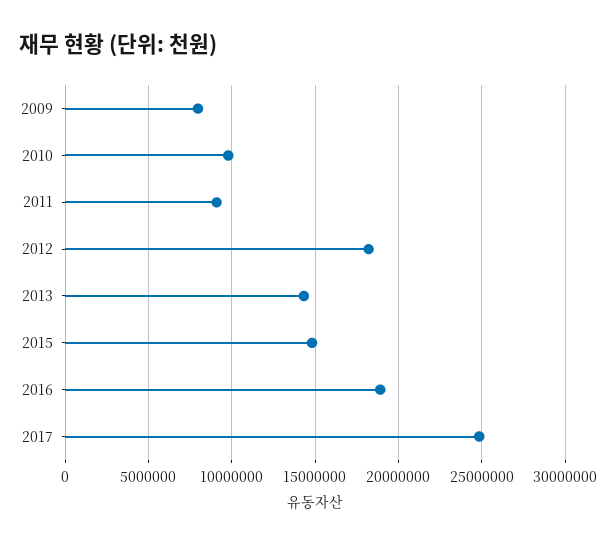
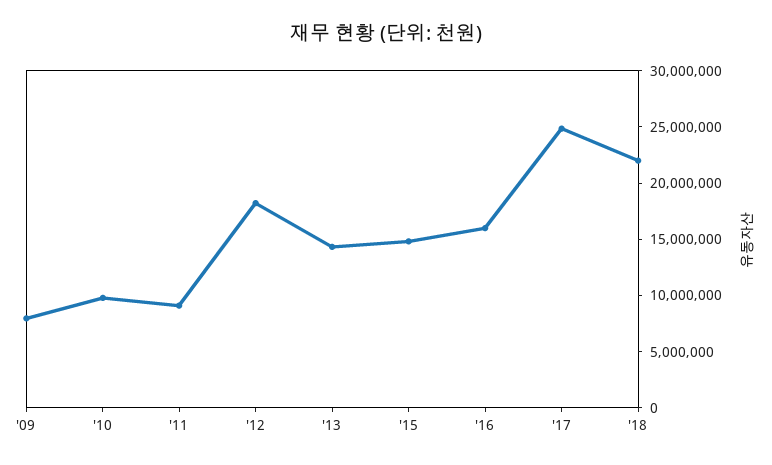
2016: 19000000 -> 16000000
'18: none -> 22000000

